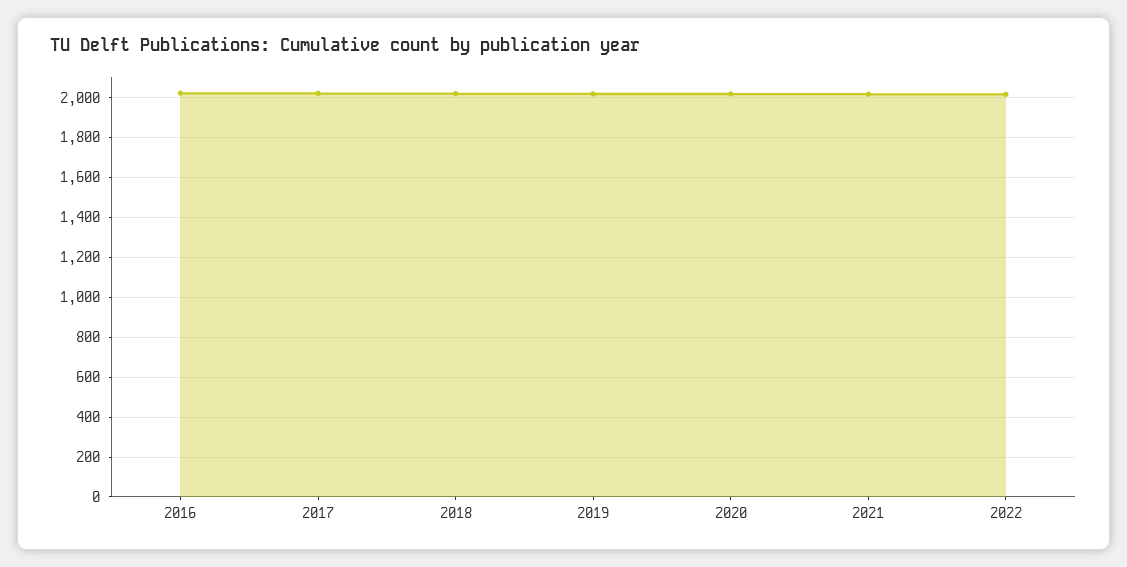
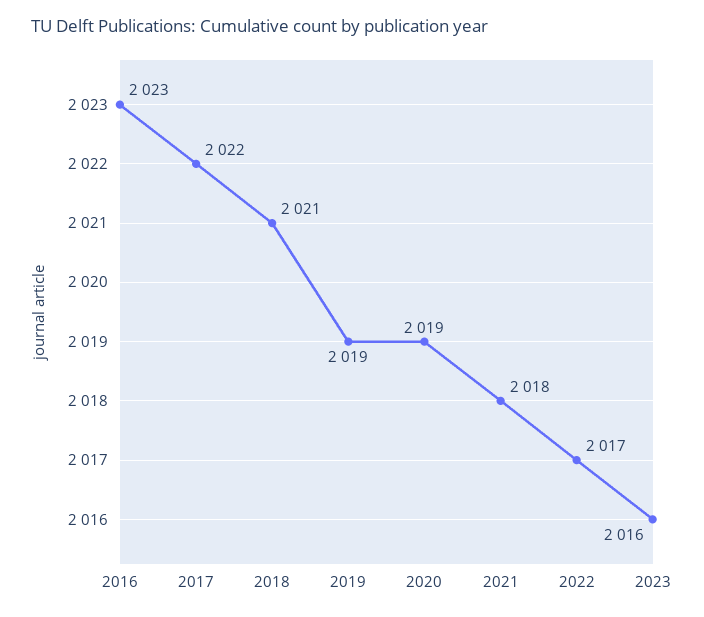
2023: none -> 2016

